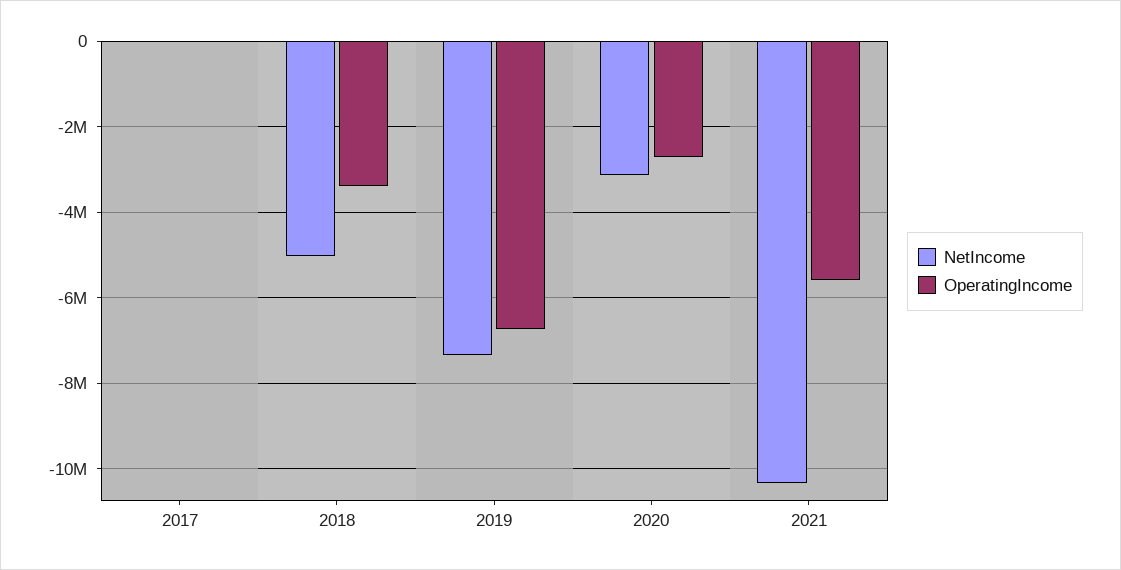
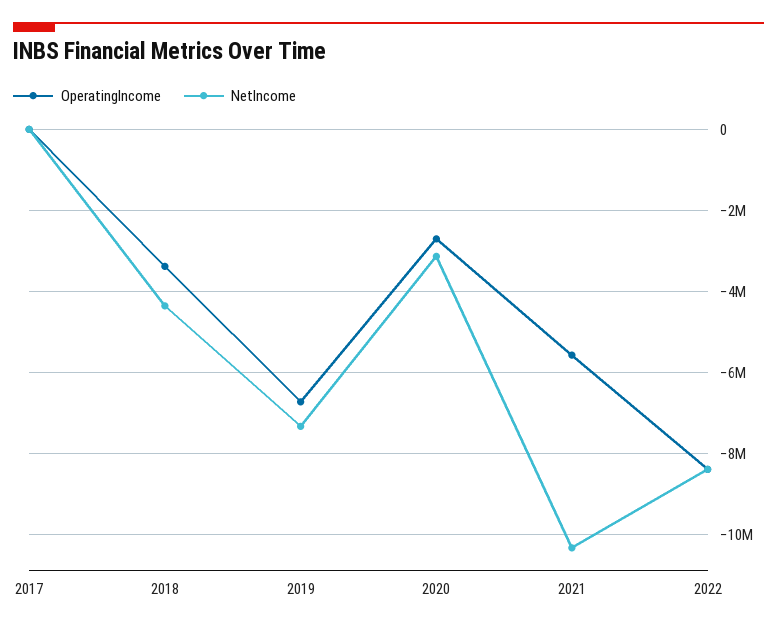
NetIncome, 2018: -5000000 -> -4400000
OperatingIncome, 2022: none -> -8400000
NetIncome, 2022: none -> -8400000

